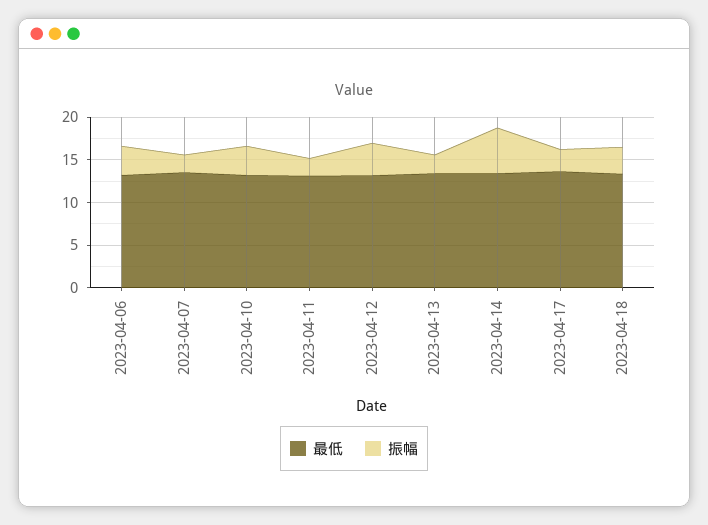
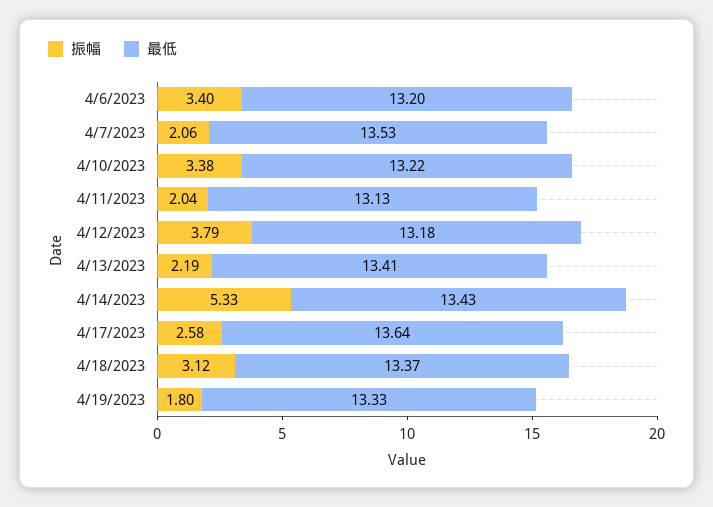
振幅, 4/19/2023: none -> 1.8
最低, 4/19/2023: none -> 13.33

